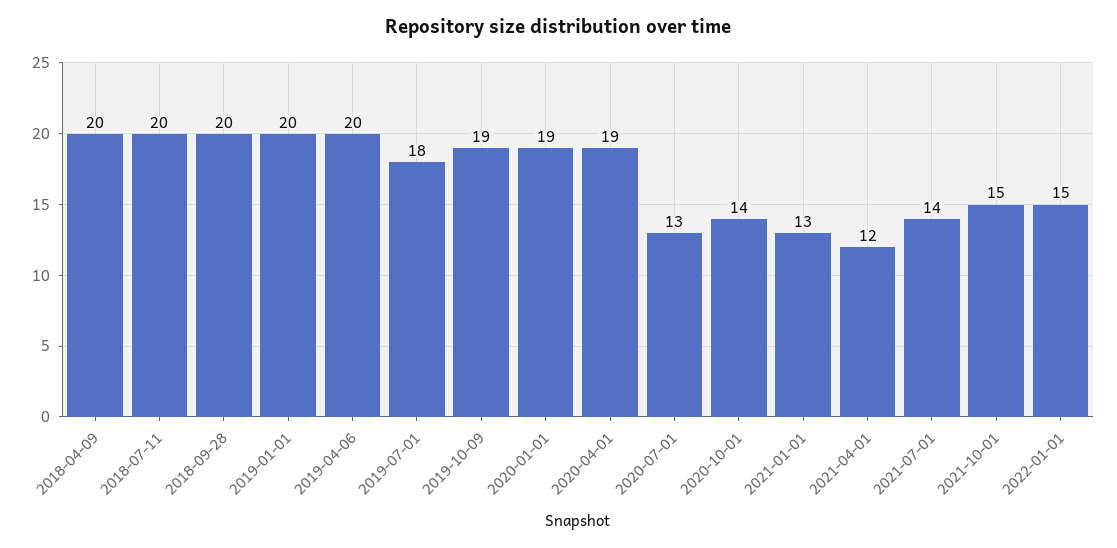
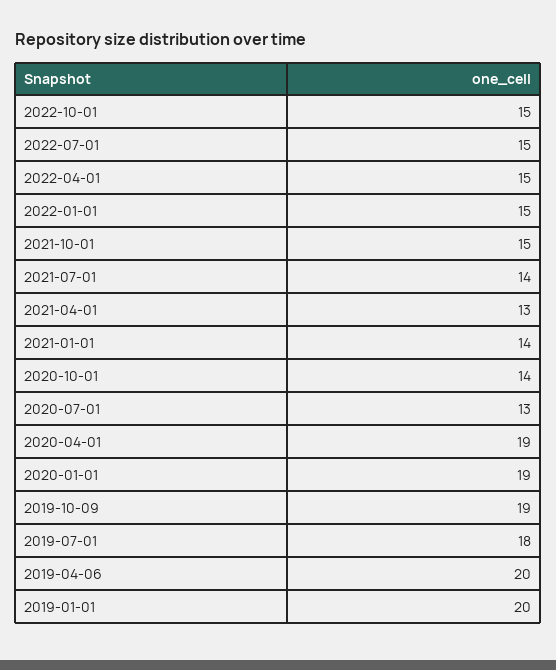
2018-04-09: 20 -> none
2018-07-11: 20 -> none
2018-09-28: 20 -> none
2021-01-01: 13 -> 14
2021-04-01: 12 -> 13
2022-10-01: none -> 15
2022-07-01: none -> 15
2022-04-01: none -> 15

